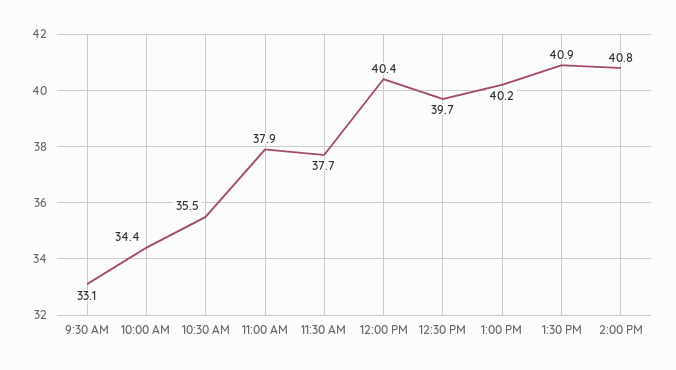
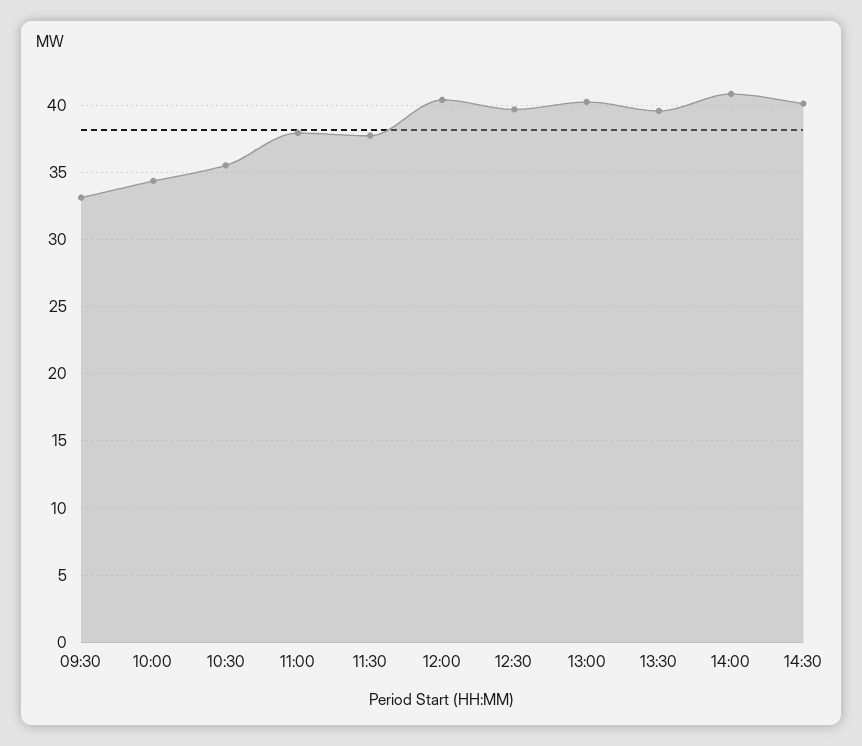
1:30 PM: 40.9 -> 39.5
14:30: none -> 40

